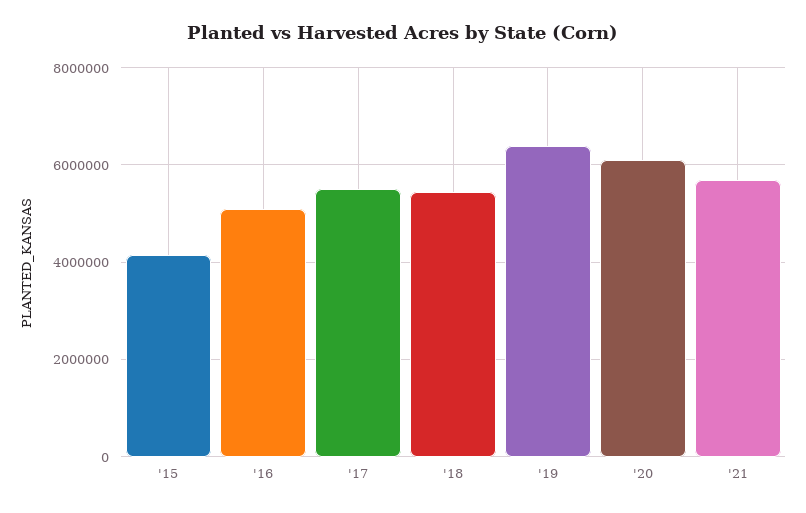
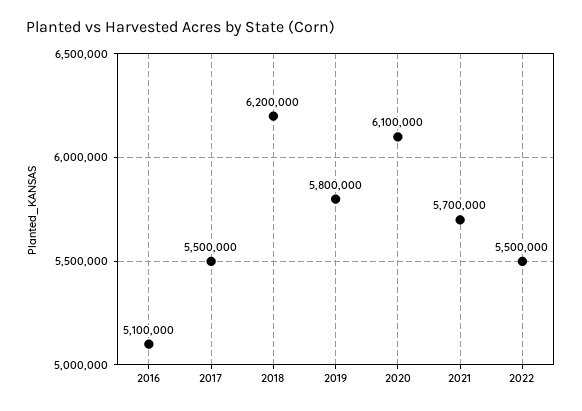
'15: 4200000 -> none
'18: 5400000 -> 6200000
'19: 6400000 -> 5800000
2022: none -> 5500000

